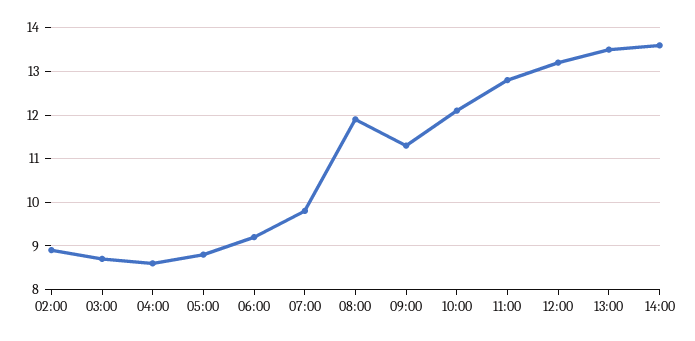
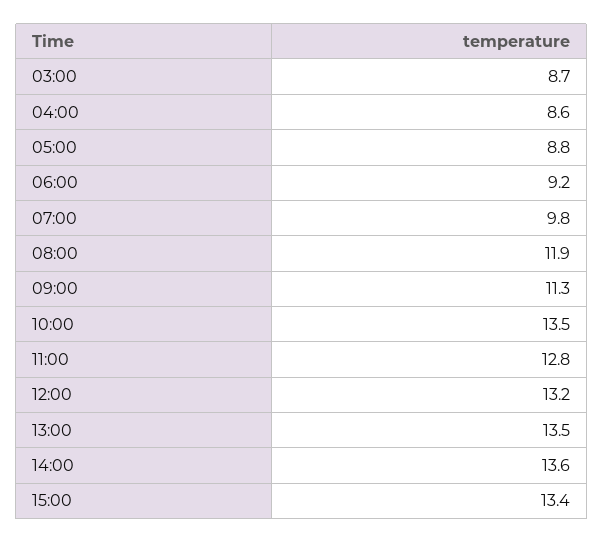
02:00: 9 -> none
10:00: 12 -> 13.5
15:00: none -> 13.4

